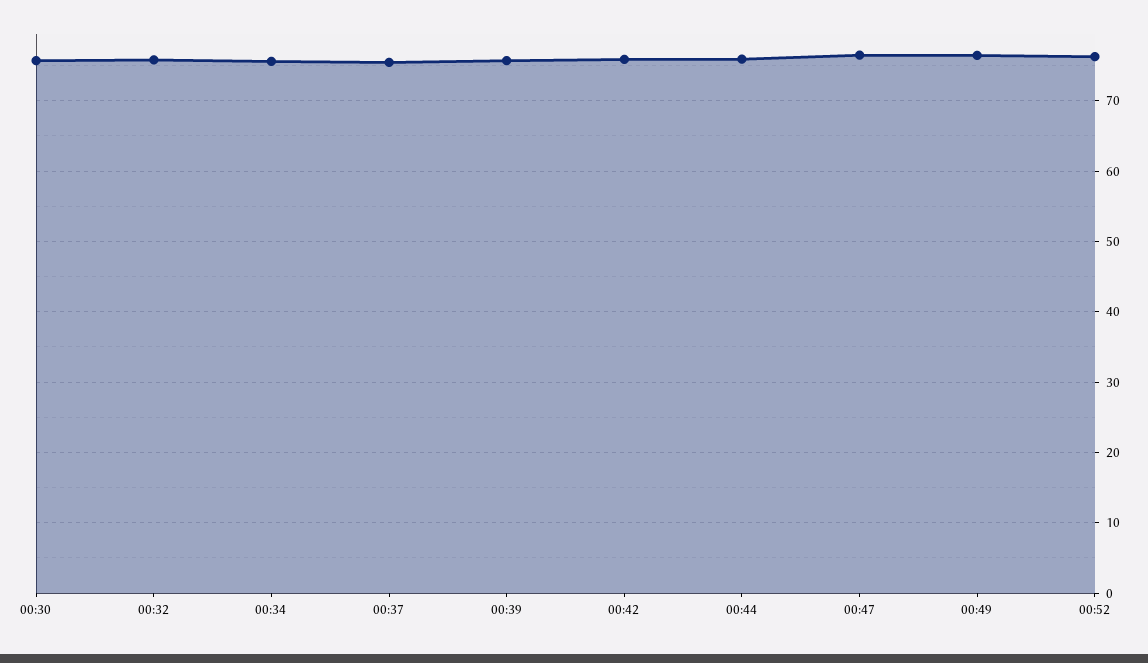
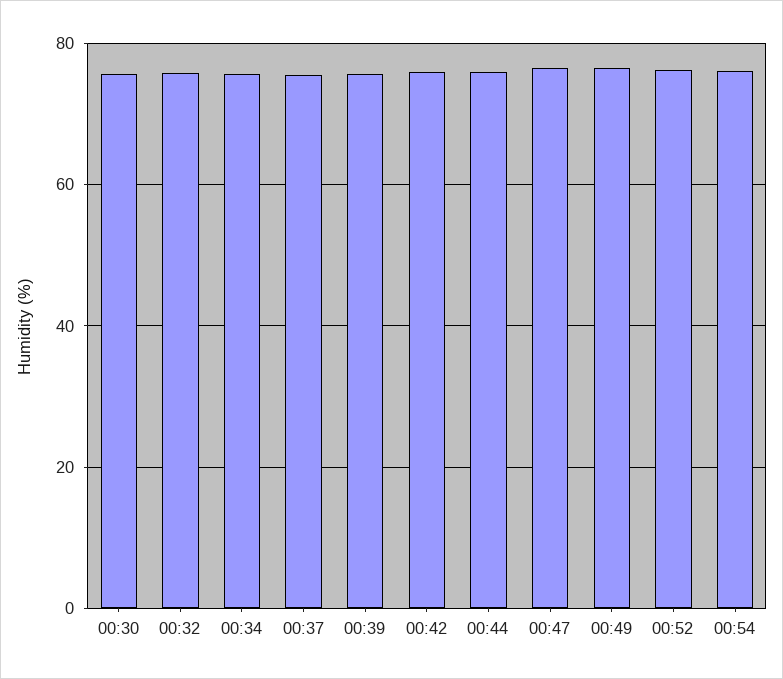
00:54: none -> 76

